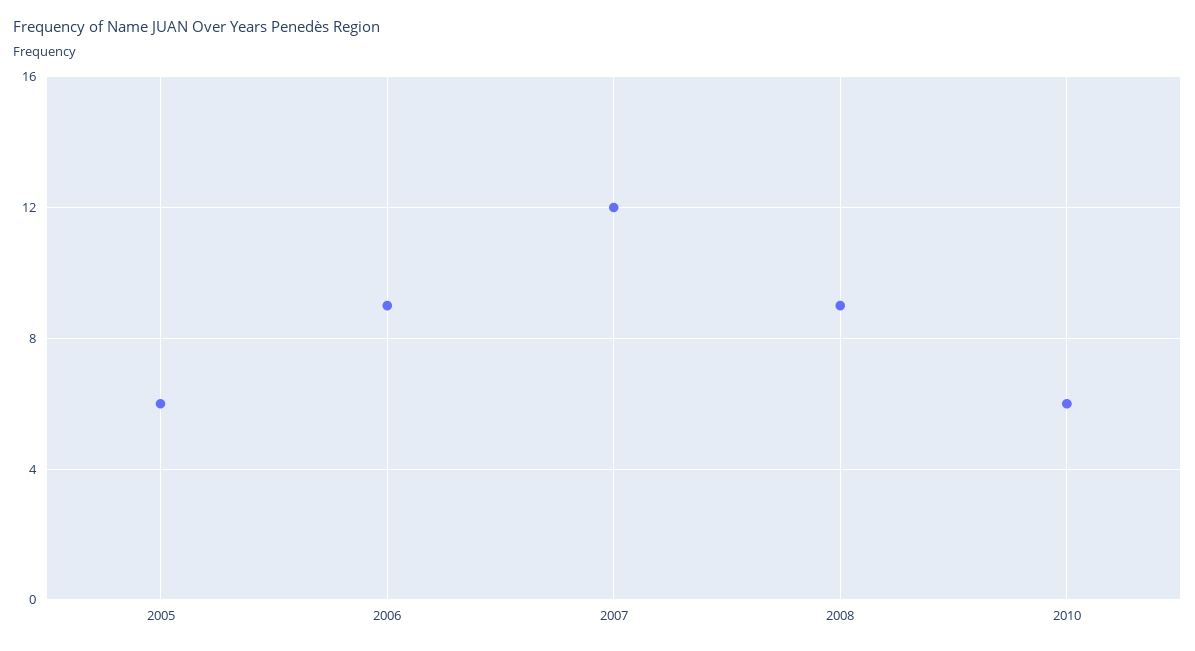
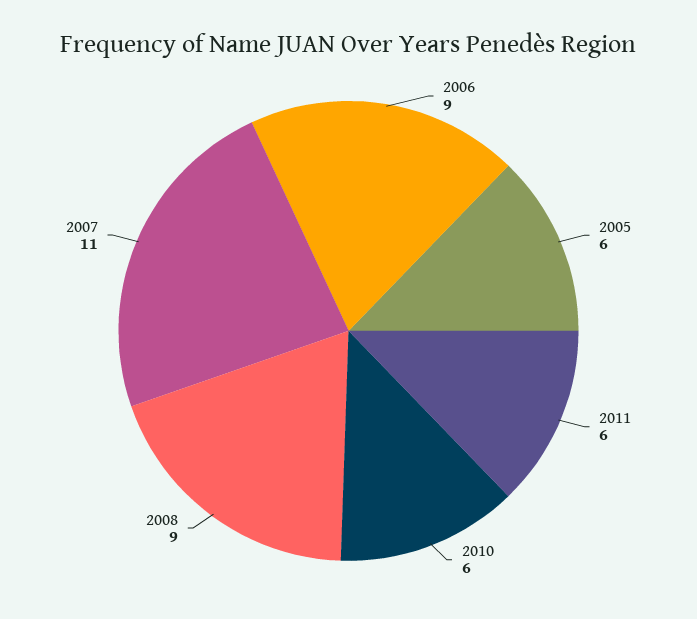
2007: 12 -> 11
2011: none -> 6

